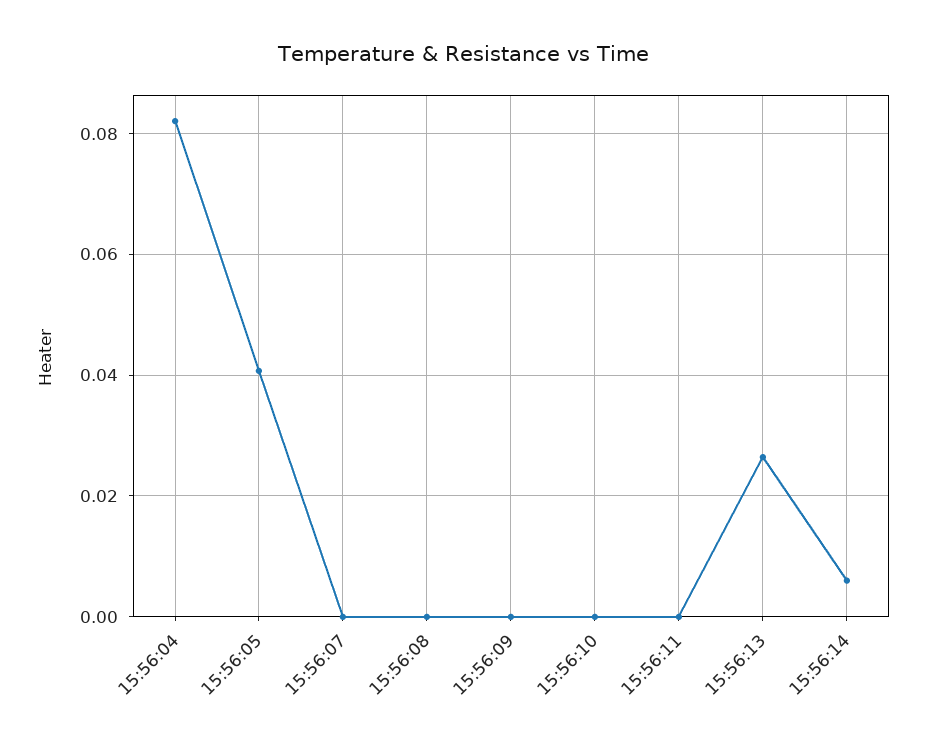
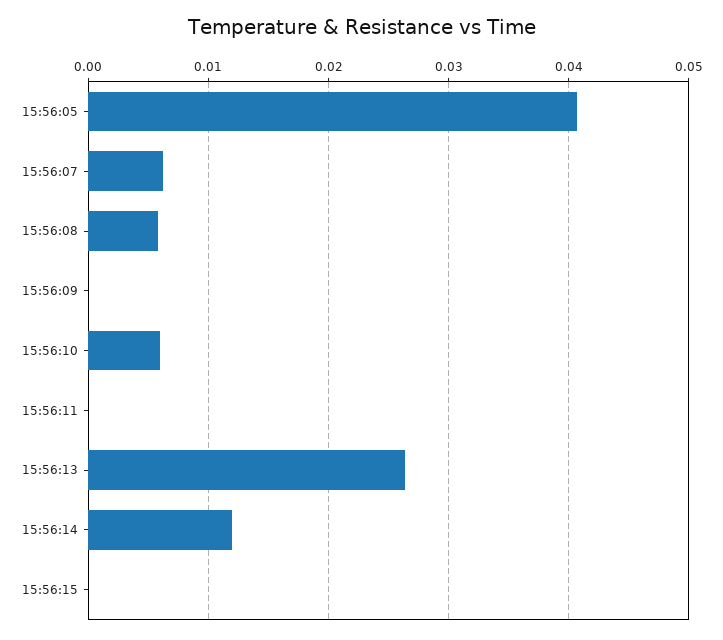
15:56:04: 0.082 -> none
15:56:07: 0 -> 0.006
15:56:08: 0 -> 0.006
15:56:10: 0 -> 0.006
15:56:14: 0.006 -> 0.012
15:56:15: none -> 0

